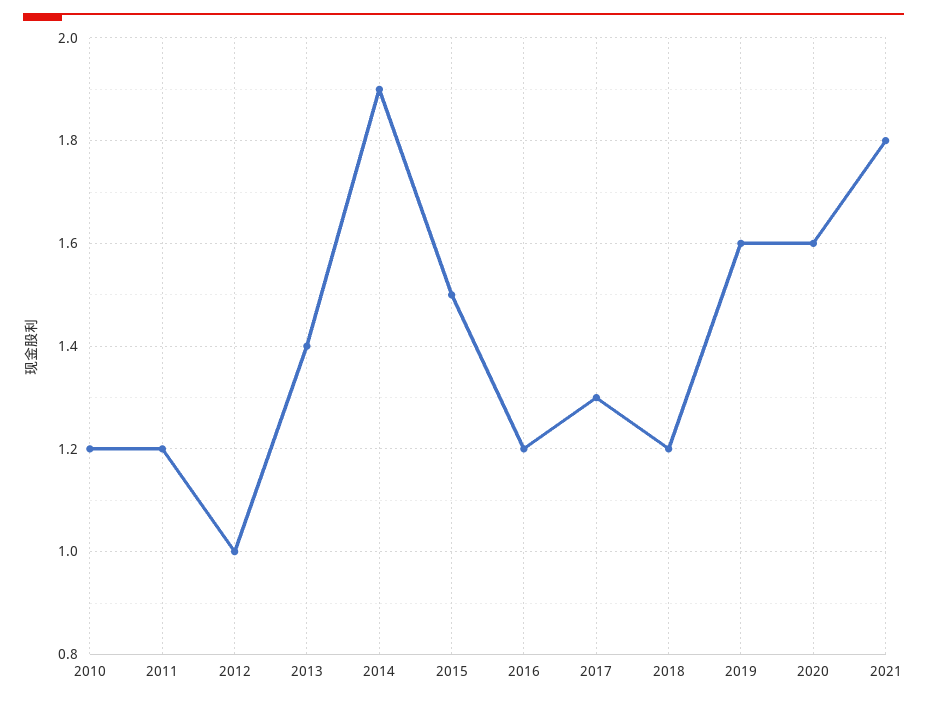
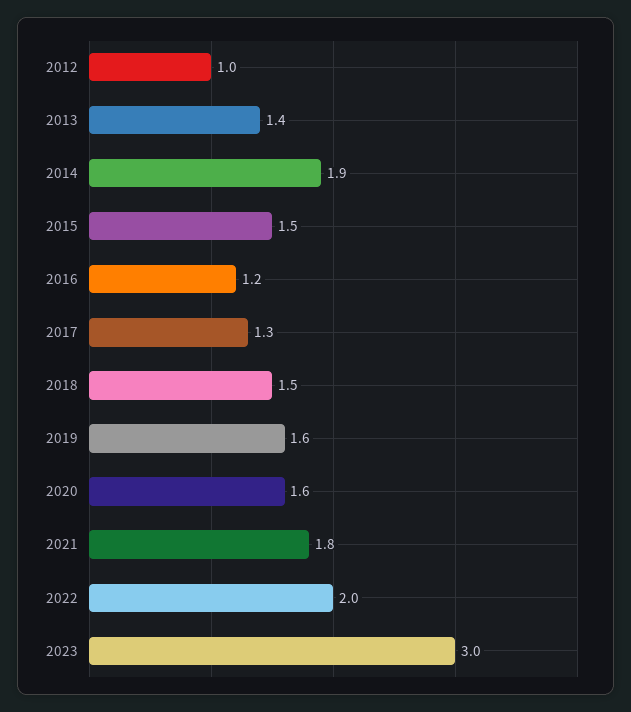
2010: 1.2 -> none
2011: 1.2 -> none
2018: 1.2 -> 1.5
2022: none -> 2
2023: none -> 3

